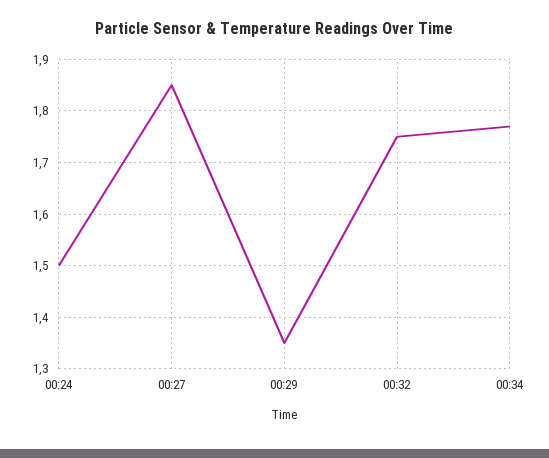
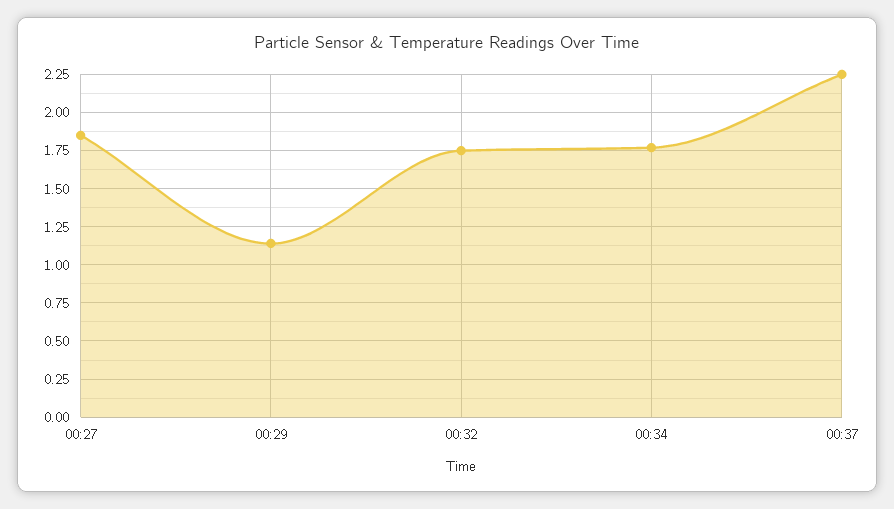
00:24: 1.5 -> none
00:29: 1.35 -> 1.15
00:37: none -> 2.25

